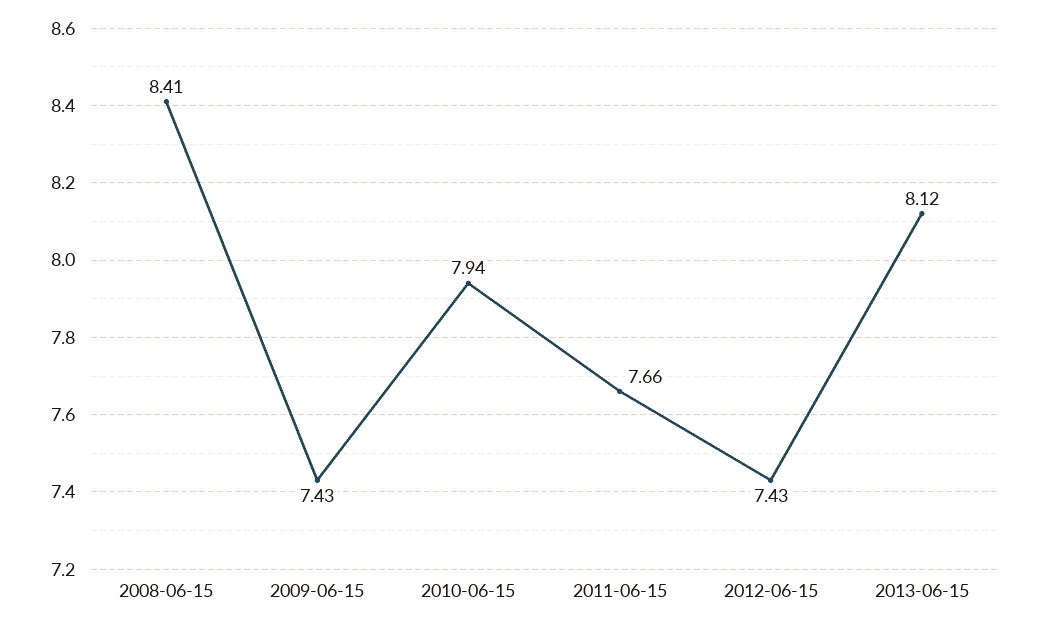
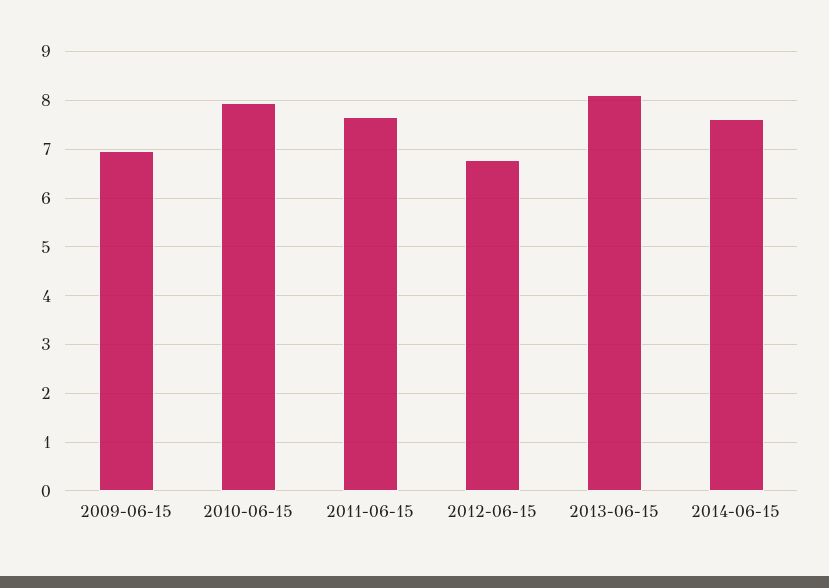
2008-06-15: 8.41 -> none
2009-06-15: 7.43 -> 7
2012-06-15: 7.43 -> 6.8
2014-06-15: none -> 7.6

